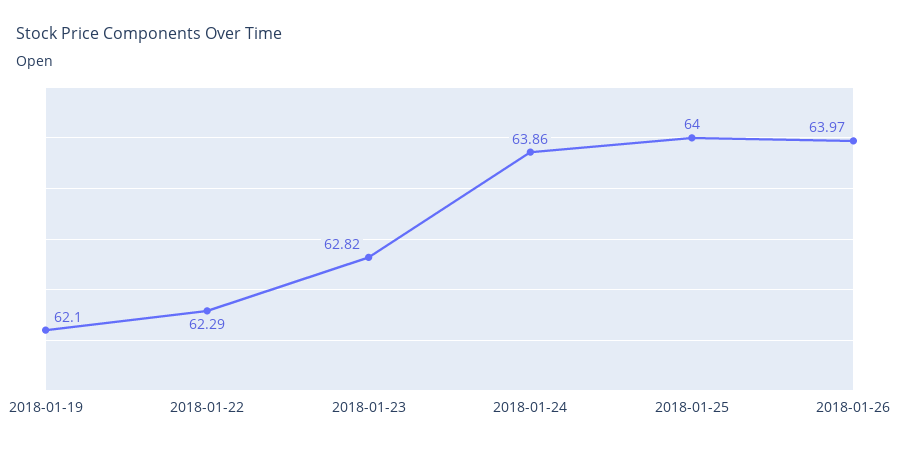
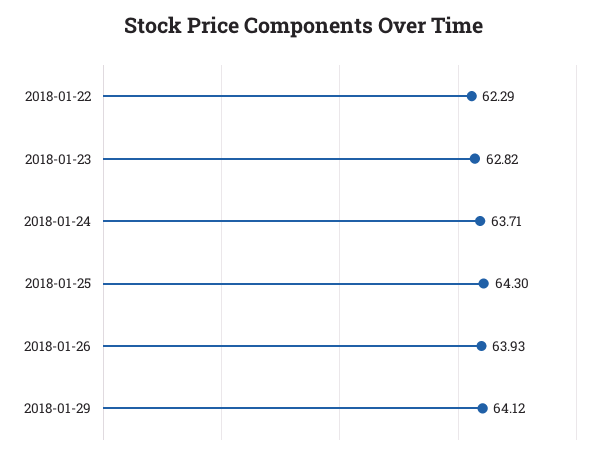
2018-01-19: 62.1 -> none
2018-01-24: 63.86 -> 63.71
2018-01-25: 64 -> 64.3
2018-01-26: 63.97 -> 63.93
2018-01-29: none -> 64.12

